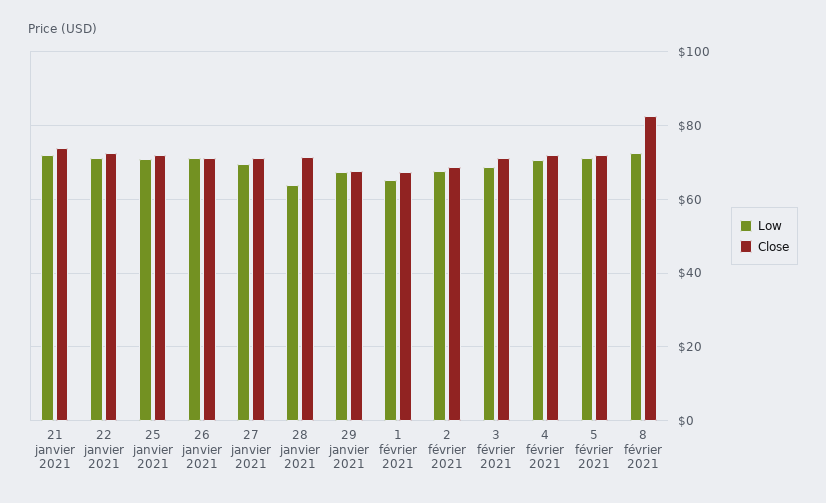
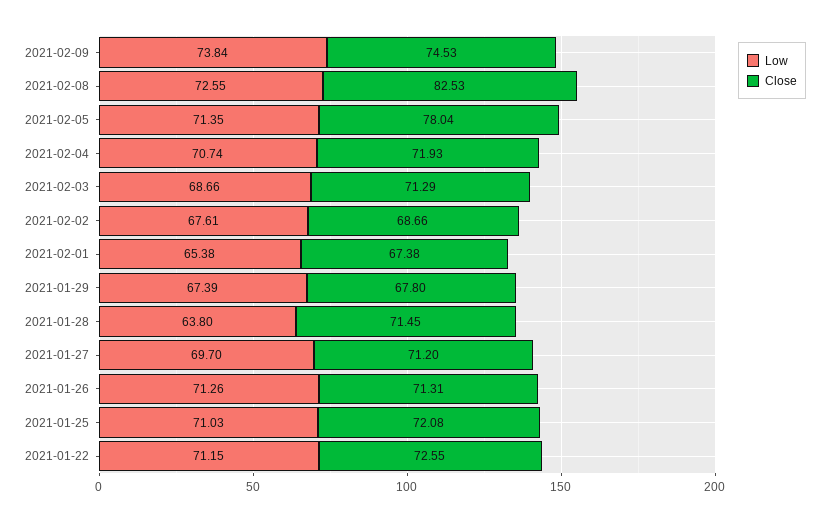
Low, 21 janvier 2021: 72 -> none
Close, 21 janvier 2021: 74 -> none
Close, 5 février 2021: 72 -> 78.04
Low, 2021-02-09: none -> 73.84
Close, 2021-02-09: none -> 74.53

